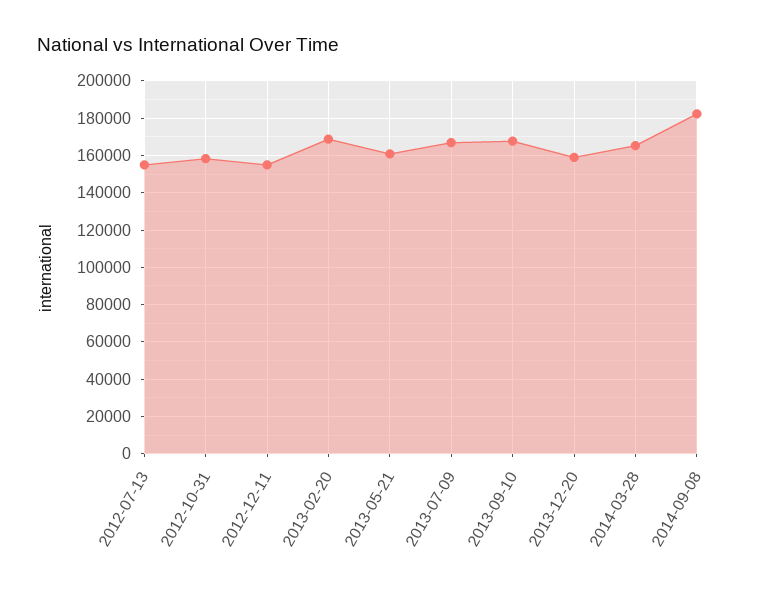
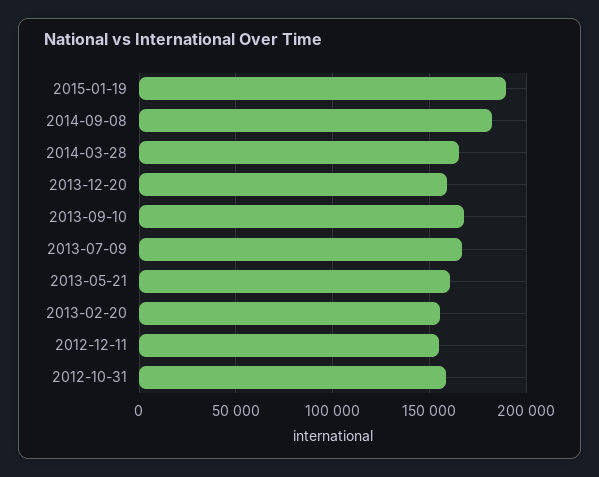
2012-07-13: 155000 -> none
2013-02-20: 170000 -> 155000
2015-01-19: none -> 190000

